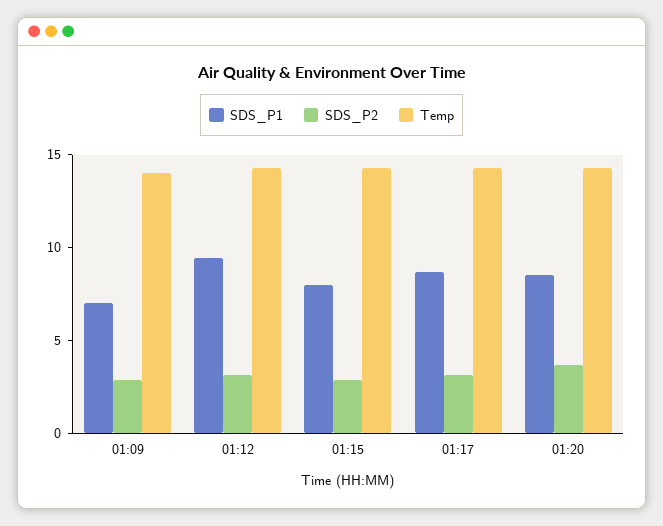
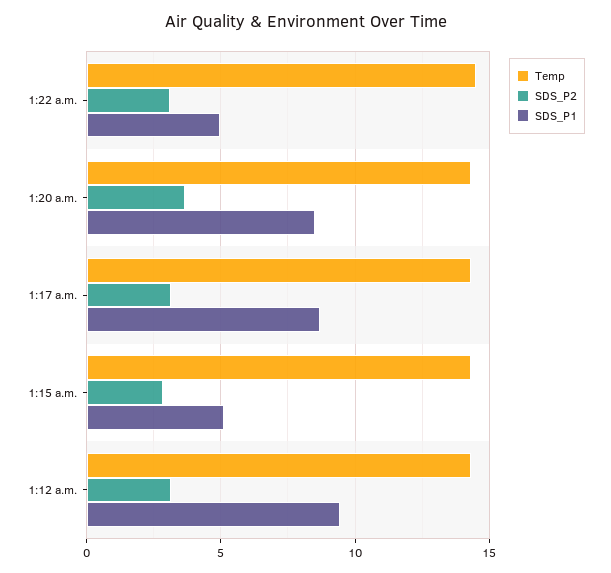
SDS_P1, 01:09: 7 -> none
SDS_P2, 01:09: 3 -> none
Temp, 01:09: 14 -> none
SDS_P1, 01:15: 8 -> 5
Temp, 1:22 a.m.: none -> 14.5
SDS_P2, 1:22 a.m.: none -> 3
SDS_P1, 1:22 a.m.: none -> 5

